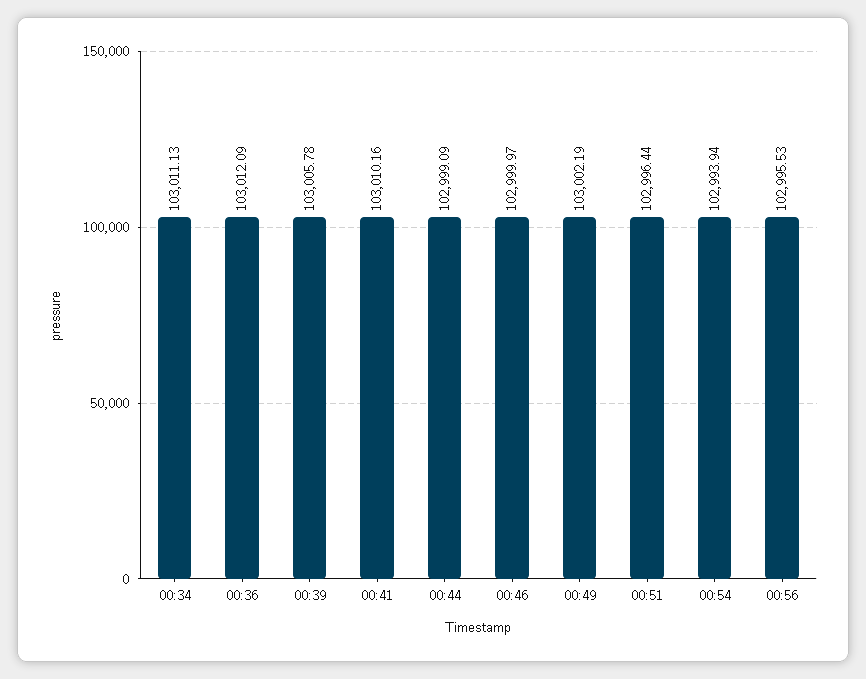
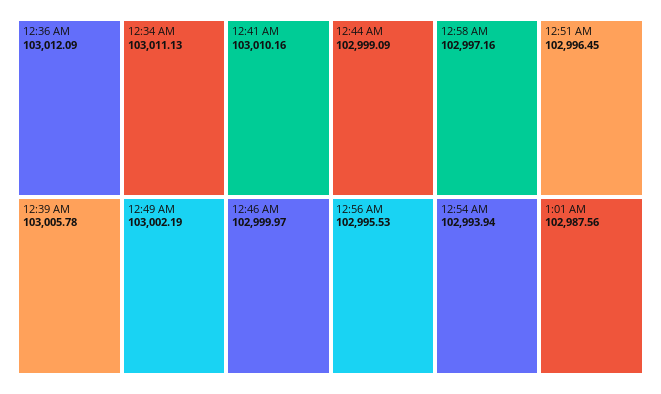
00:51: 102996.44 -> 102996.45
12:58 AM: none -> 102997.16
1:01 AM: none -> 102987.56

